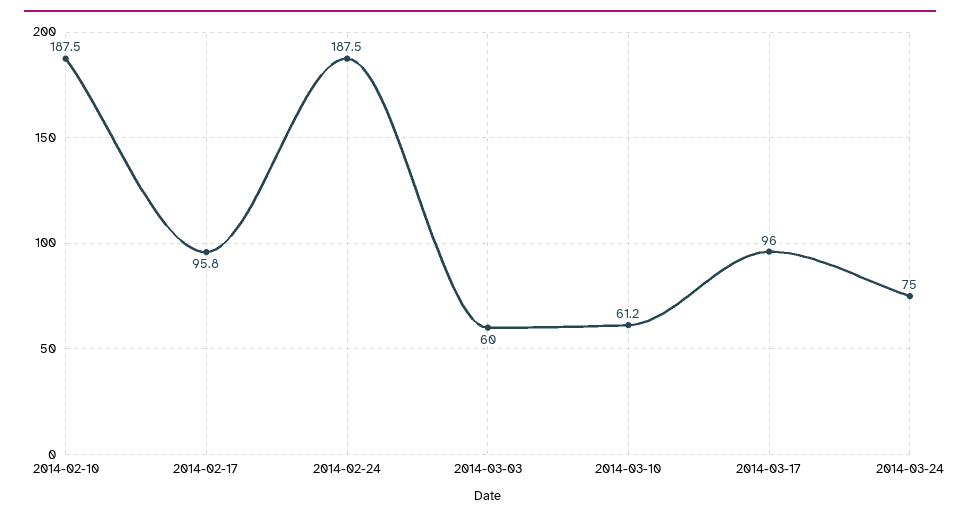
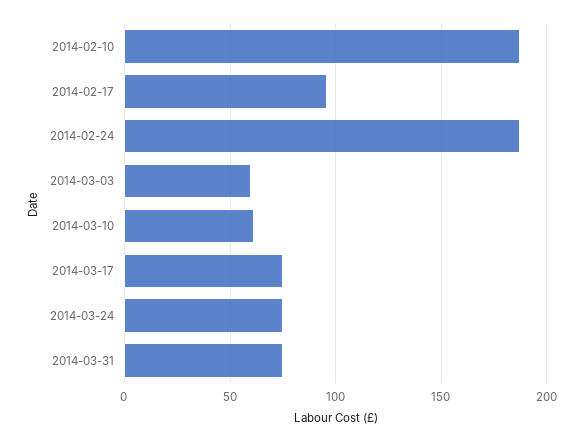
2014-03-17: 96 -> 75
2014-03-31: none -> 75

